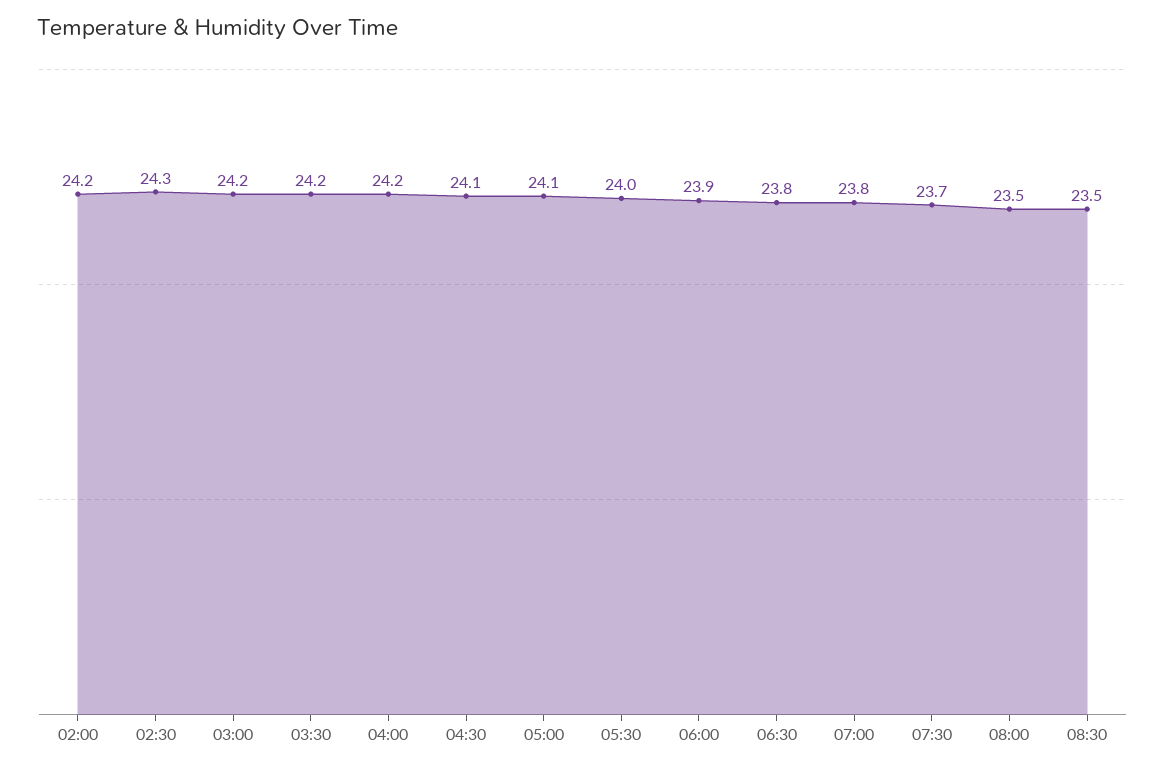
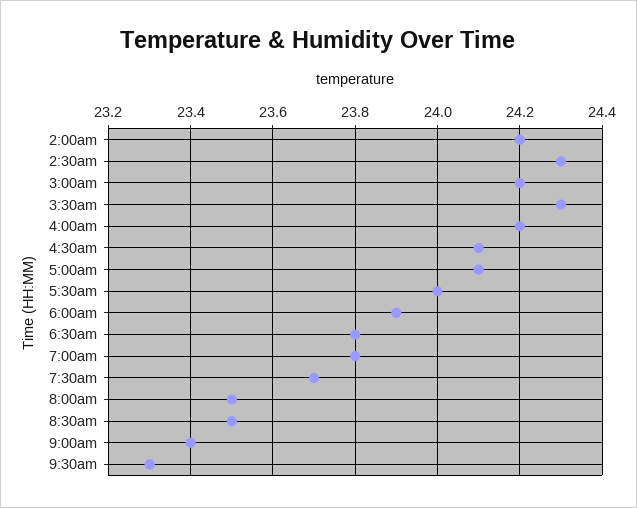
03:30: 24.2 -> 24.3
9:00am: none -> 23.4
9:30am: none -> 23.3

